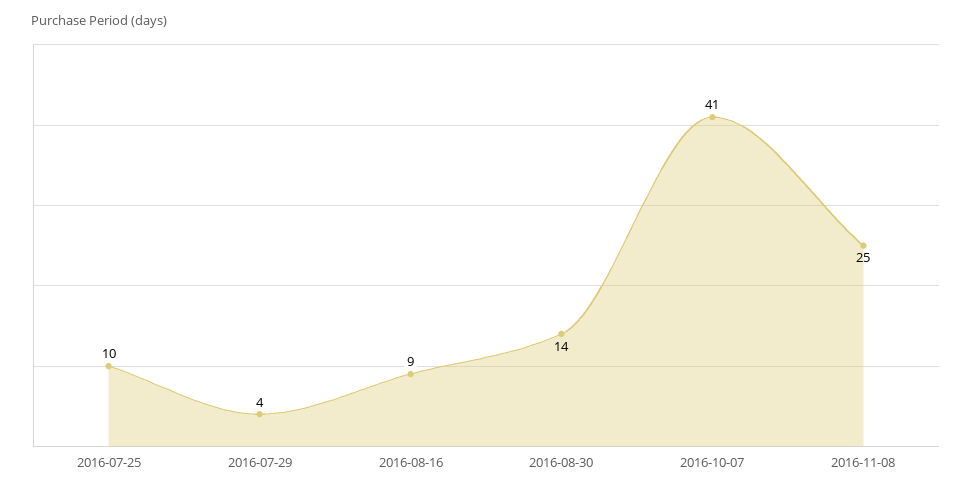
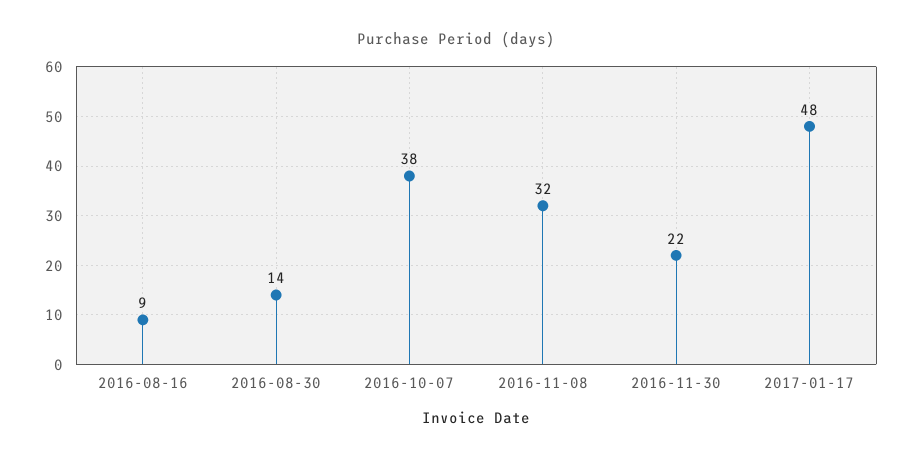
2016-07-25: 10 -> none
2016-07-29: 4 -> none
2016-10-07: 41 -> 38
2016-11-08: 25 -> 32
2016-11-30: none -> 22
2017-01-17: none -> 48

